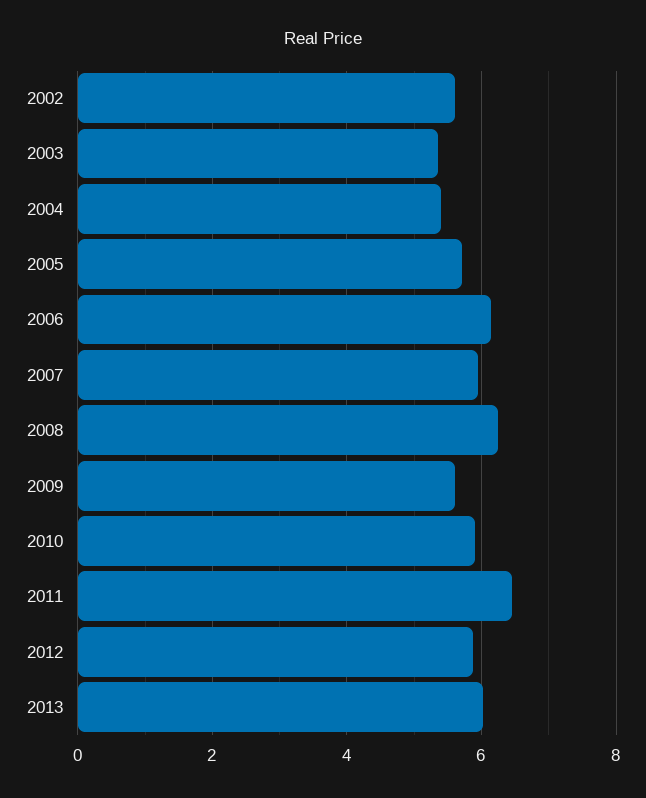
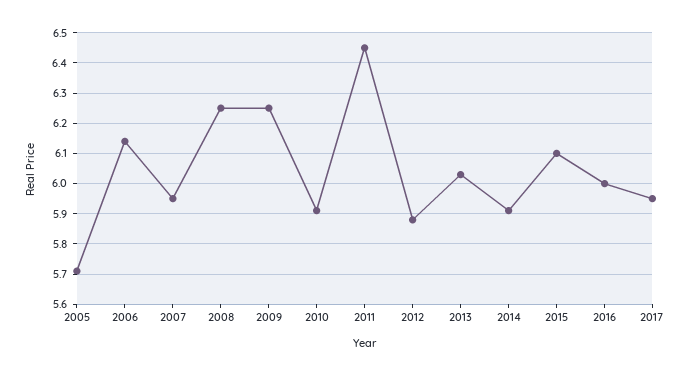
2002: 5.6 -> none
2003: 5.4 -> none
2004: 5.4 -> none
2009: 5.6 -> 6.25
2014: none -> 5.9
2015: none -> 6.1
2016: none -> 6
2017: none -> 5.95

